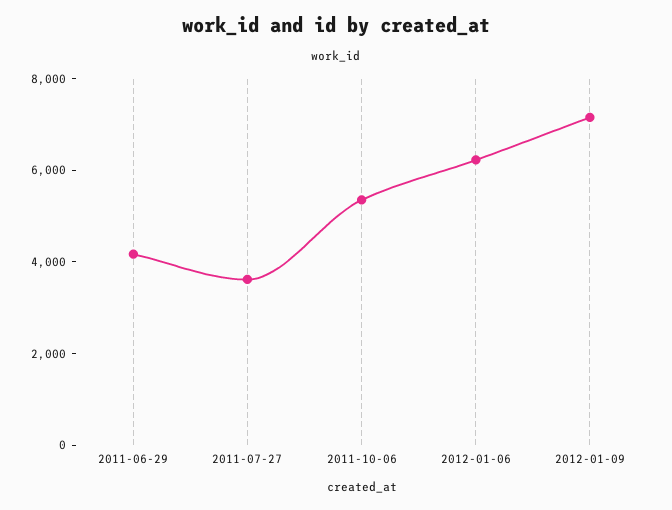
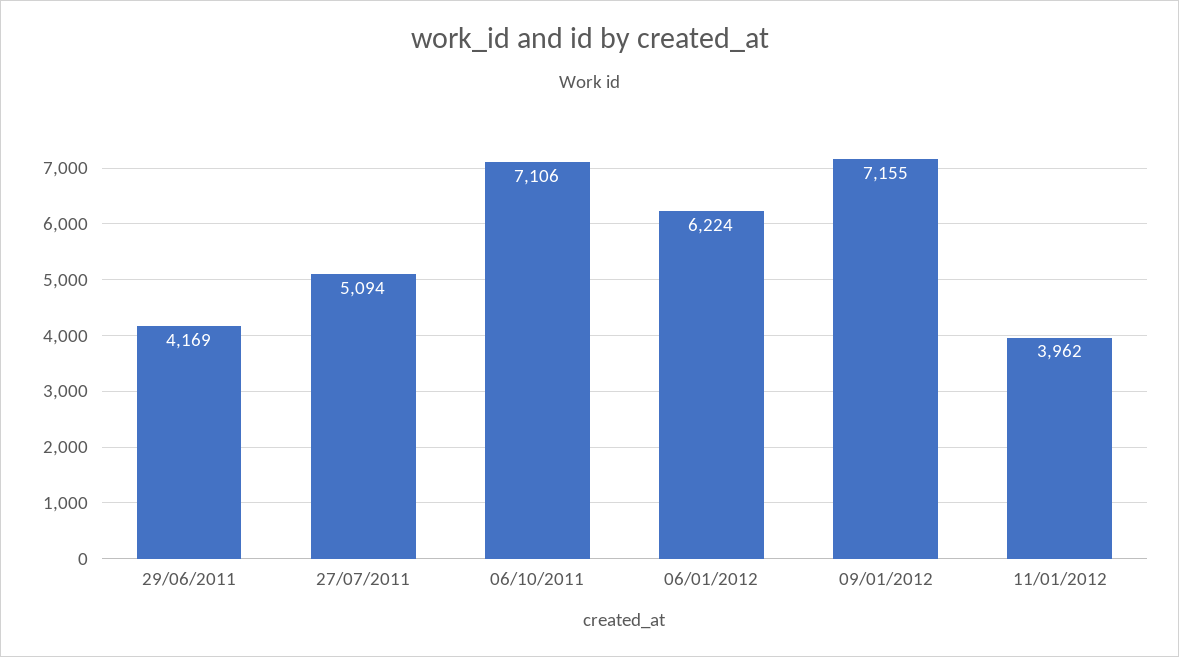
2011-07-27: 3500 -> 5094
2011-10-06: 5500 -> 7106
11/01/2012: none -> 3962

